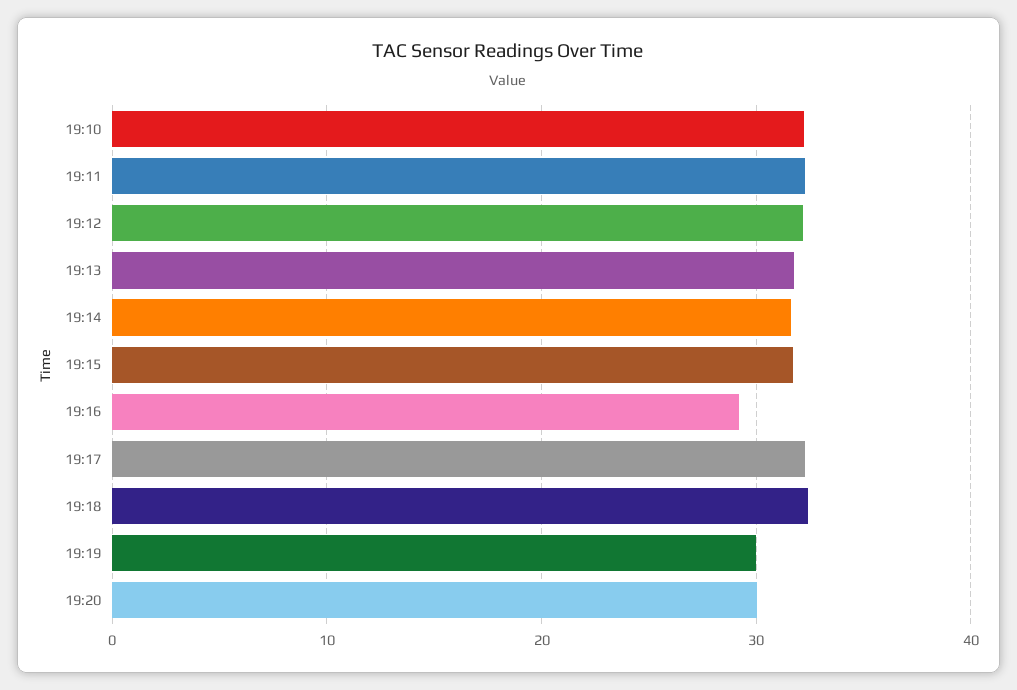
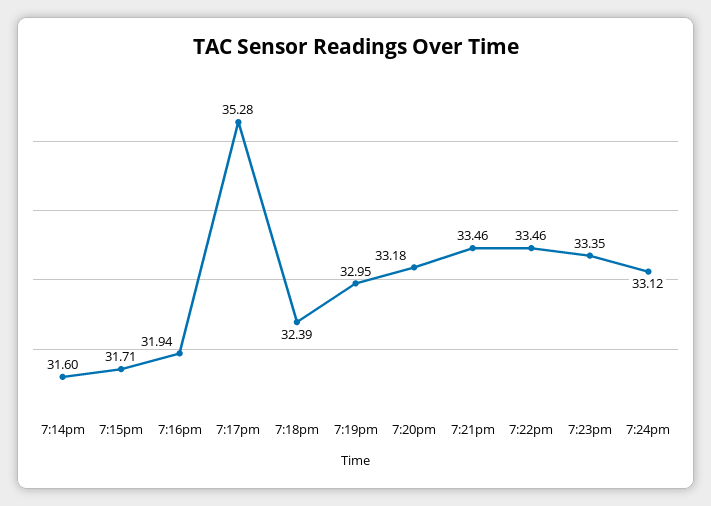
19:10: 32 -> none
19:11: 32 -> none
19:12: 32 -> none
19:13: 32 -> none
19:16: 29 -> 31.94
19:17: 32 -> 35.28
19:19: 30 -> 32.95
19:20: 30 -> 33.18
7:21pm: none -> 33.46
7:22pm: none -> 33.46
7:23pm: none -> 33.35
7:24pm: none -> 33.12

